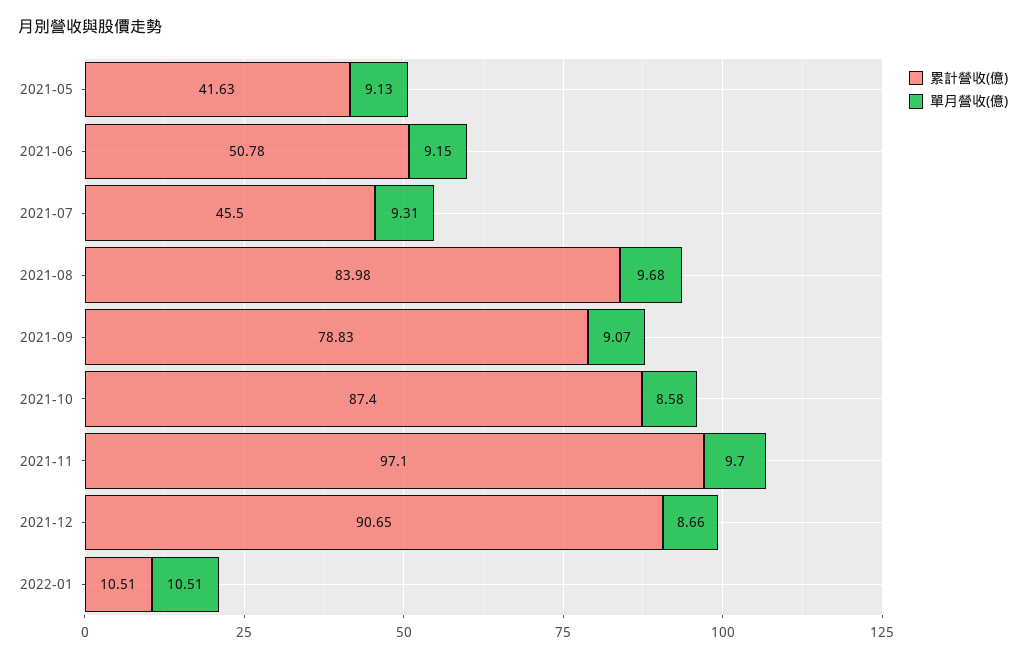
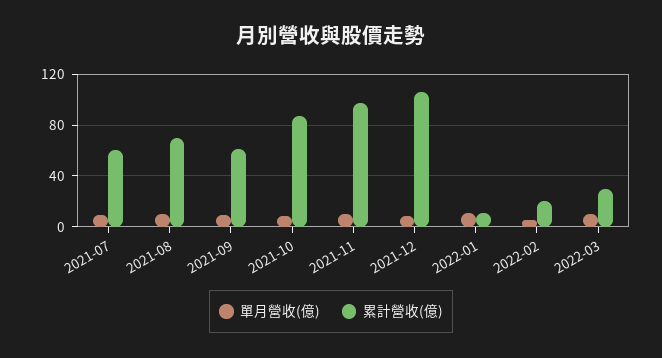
累計營收(億), 2021-05: 41.63 -> none
單月營收(億), 2021-05: 9.13 -> none
累計營收(億), 2021-06: 50.78 -> none
單月營收(億), 2021-06: 9.15 -> none
累計營收(億), 2021-07: 45.5 -> 60
累計營收(億), 2021-08: 83.98 -> 70
累計營收(億), 2021-09: 78.83 -> 60
累計營收(億), 2021-12: 90.65 -> 105
單月營收(億), 2022-02: none -> 5
累計營收(億), 2022-02: none -> 20
單月營收(億), 2022-03: none -> 10
累計營收(億), 2022-03: none -> 30

